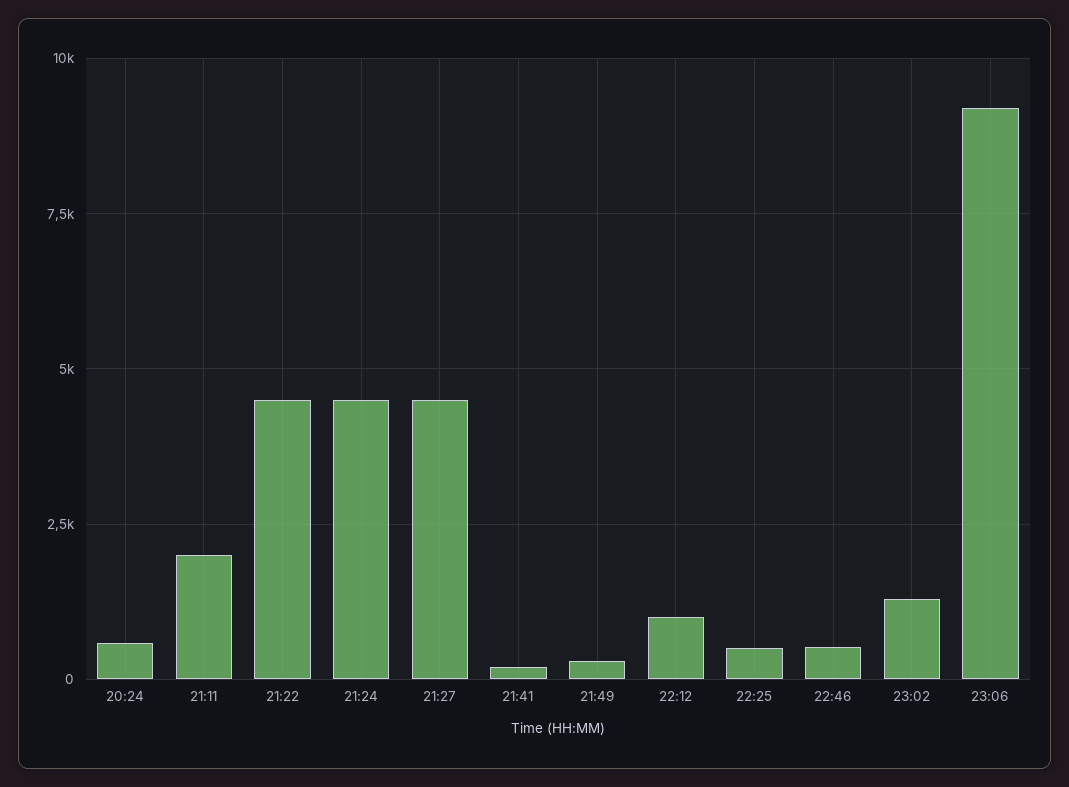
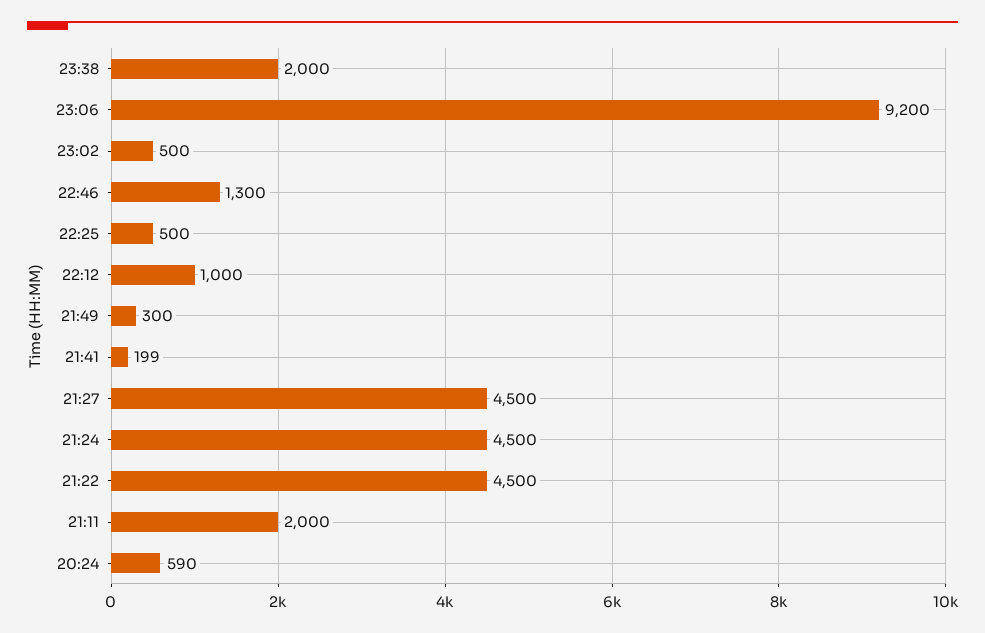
22:46: 500 -> 1300
23:02: 1250 -> 500
23:38: none -> 2000

